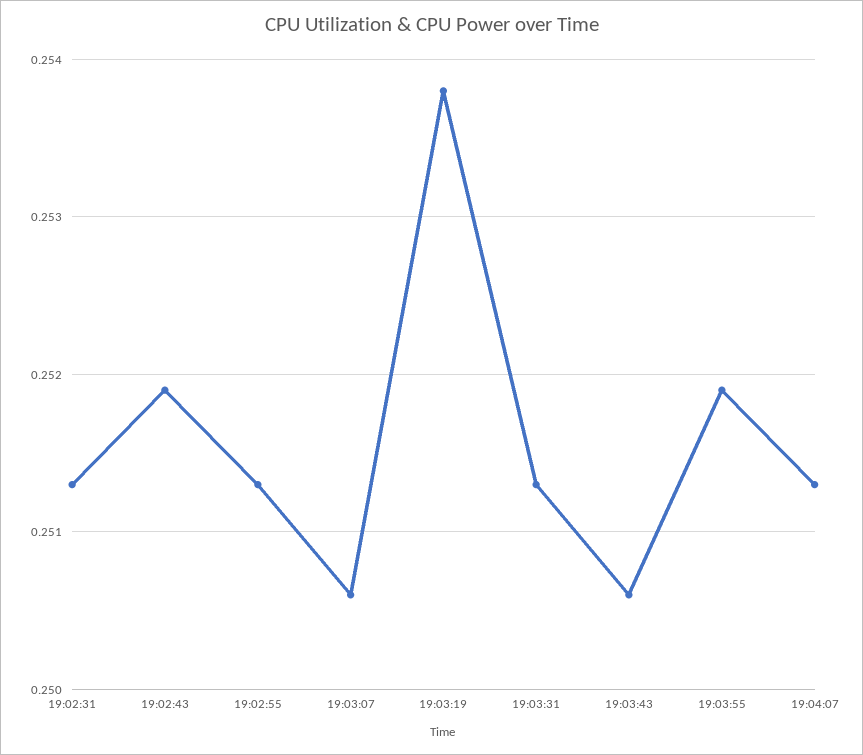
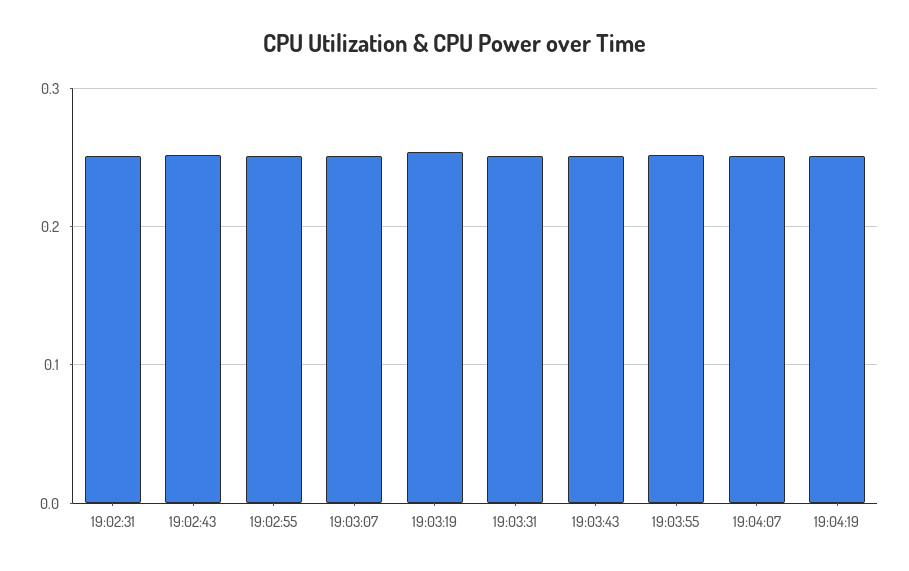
19:04:19: none -> 0.25

